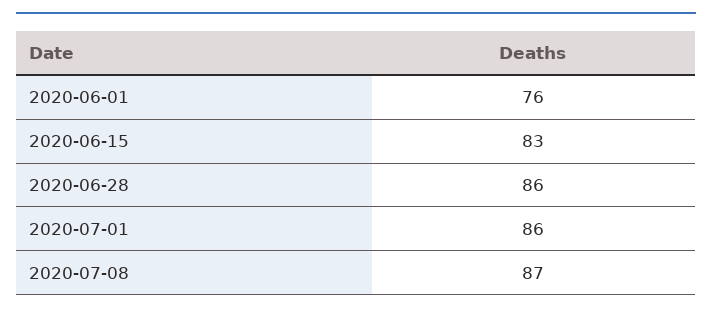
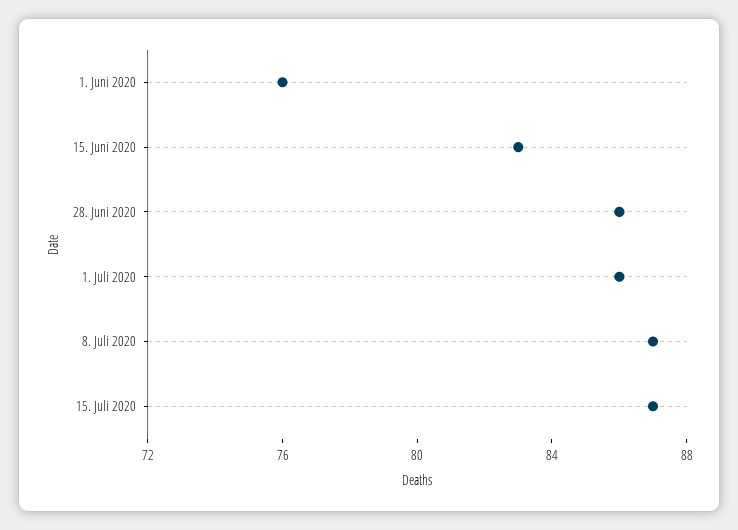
15. Juli 2020: none -> 87

